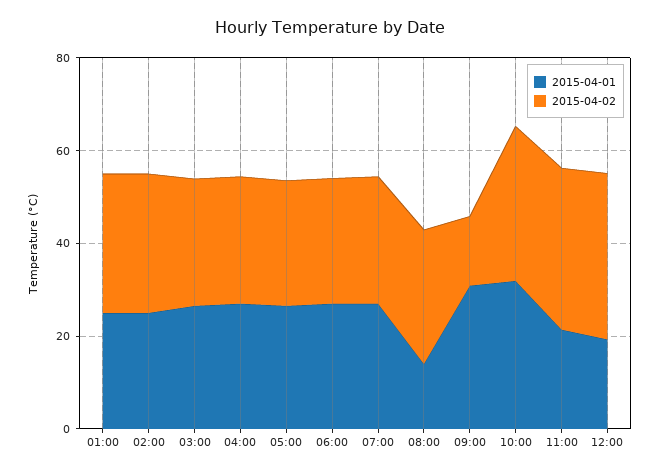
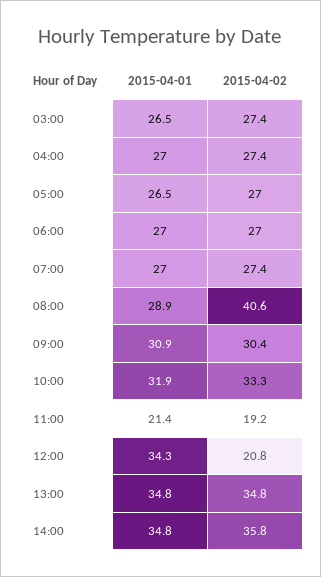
2015-04-01, 01:00: 25 -> none
2015-04-02, 01:00: 30 -> none
2015-04-01, 02:00: 25 -> none
2015-04-02, 02:00: 30 -> none
2015-04-01, 08:00: 15 -> 28.9
2015-04-02, 08:00: 30 -> 40.6
2015-04-02, 09:00: 15 -> 30.4
2015-04-02, 11:00: 35 -> 19.2
2015-04-01, 12:00: 20 -> 34.3
2015-04-02, 12:00: 35 -> 20.8
2015-04-01, 13:00: none -> 34.8
2015-04-02, 13:00: none -> 34.8
2015-04-01, 14:00: none -> 34.8
2015-04-02, 14:00: none -> 35.8

